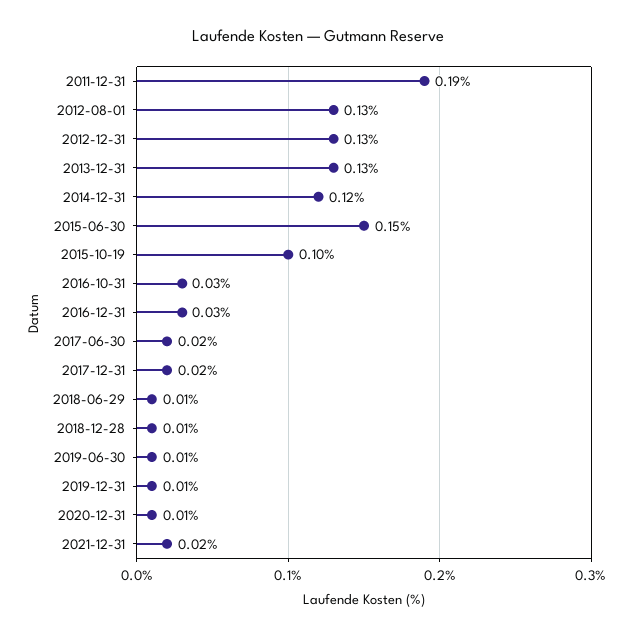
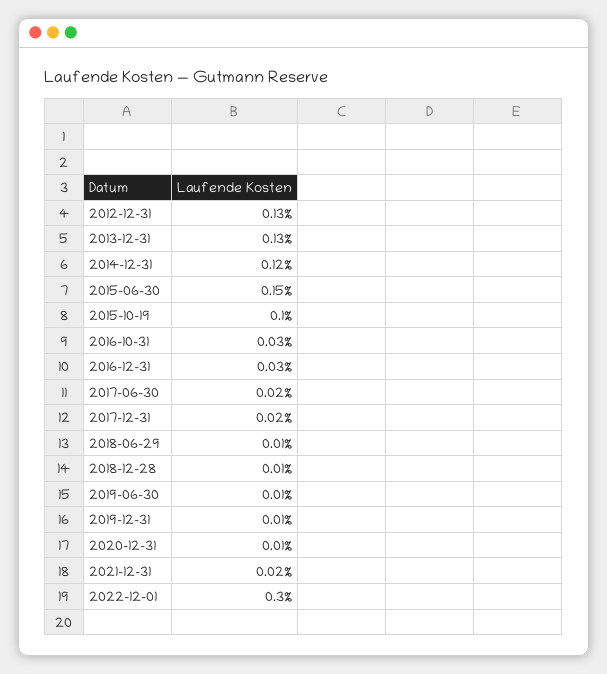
2011-12-31: 0.19 -> none
2012-08-01: 0.13 -> none
2022-12-01: none -> 0.3

